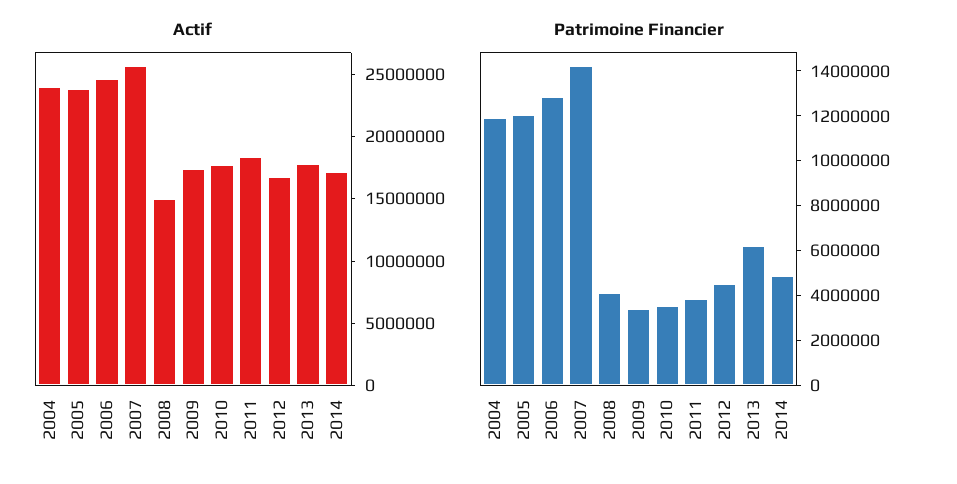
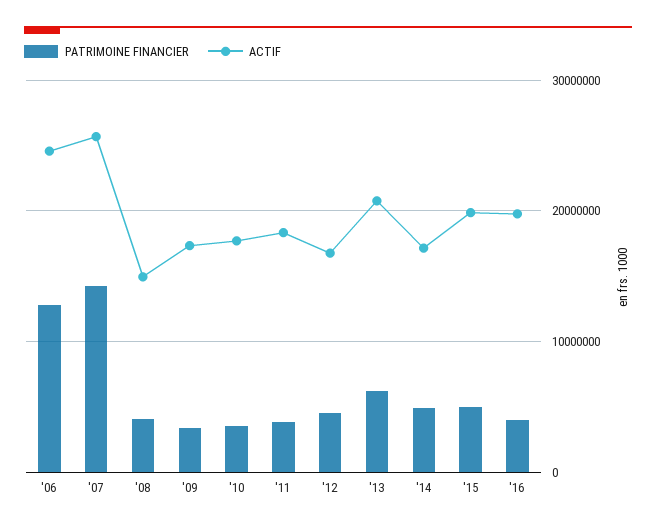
Actif, 2004: 24000000 -> none
Actif, 2005: 24000000 -> none
Actif, 2013: 18000000 -> 21000000
Patrimoine Financier, 2004: 12000000 -> none
Patrimoine Financier, 2005: 12000000 -> none
Patrimoine Financier, '15: none -> 5000000
Actif, '15: none -> 20000000
Patrimoine Financier, '16: none -> 4000000
Actif, '16: none -> 20000000

